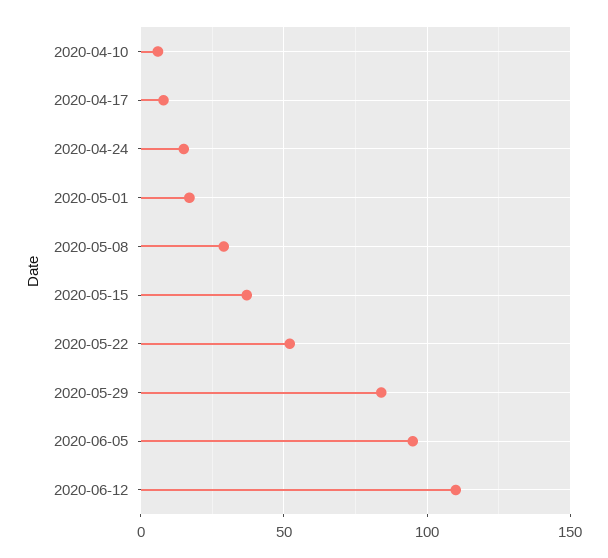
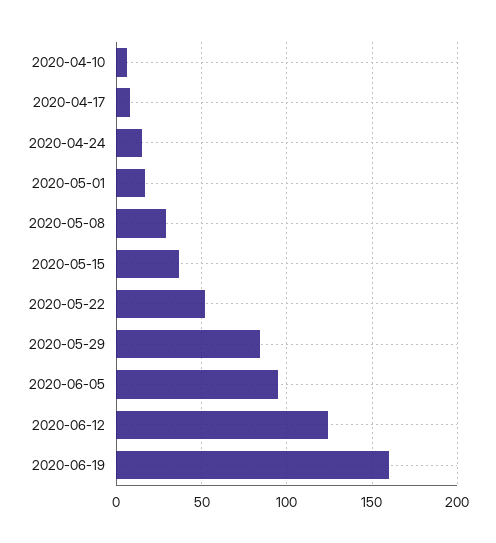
2020-06-12: 110 -> 125
2020-06-19: none -> 160

